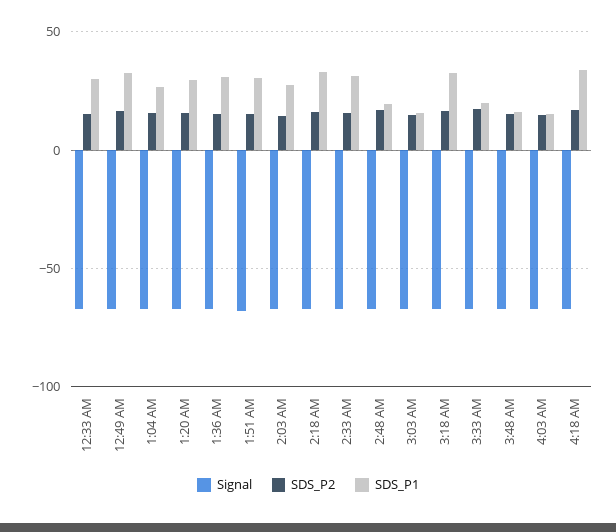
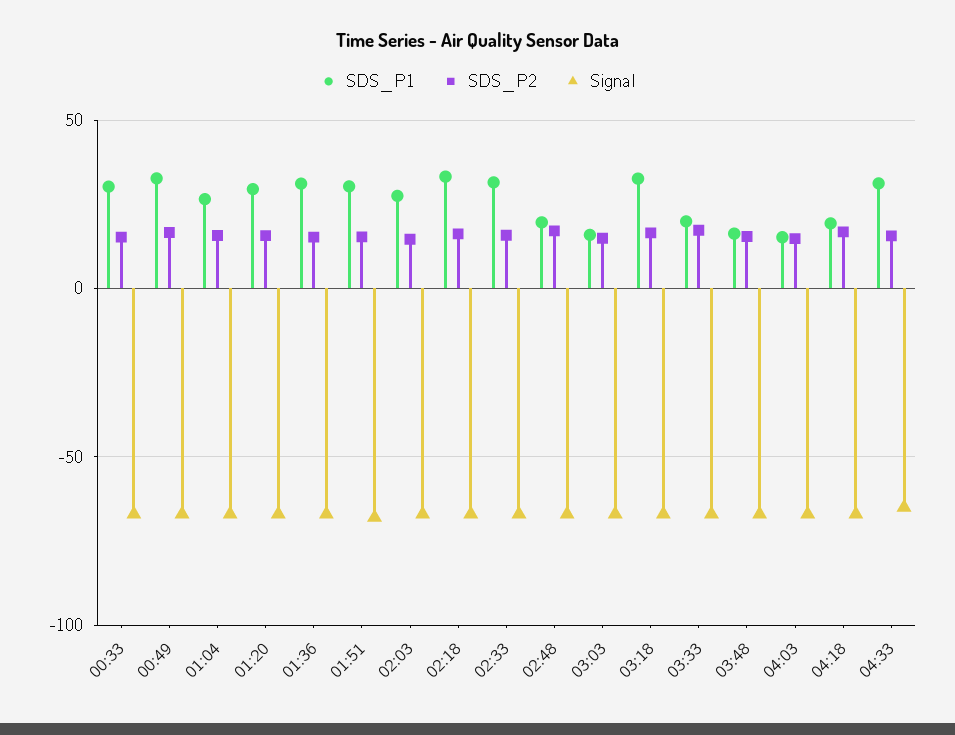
SDS_P1, 4:18 AM: 35 -> 20
SDS_P1, 04:33: none -> 30
SDS_P2, 04:33: none -> 15
Signal, 04:33: none -> -65

